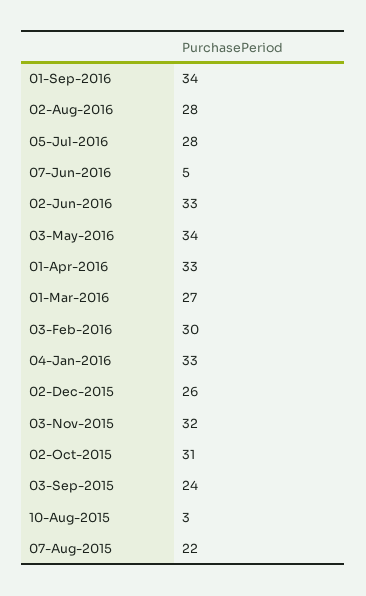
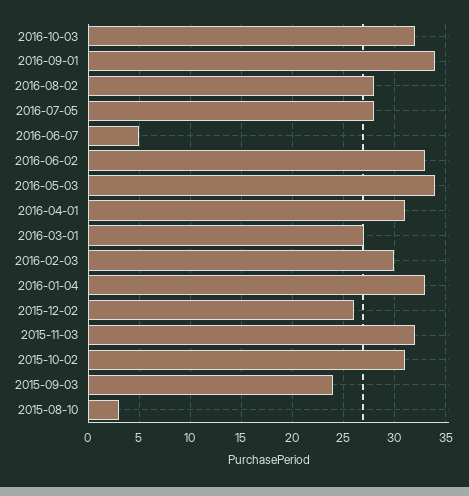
01-Apr-2016: 33 -> 31
07-Aug-2015: 22 -> none
2016-10-03: none -> 32

